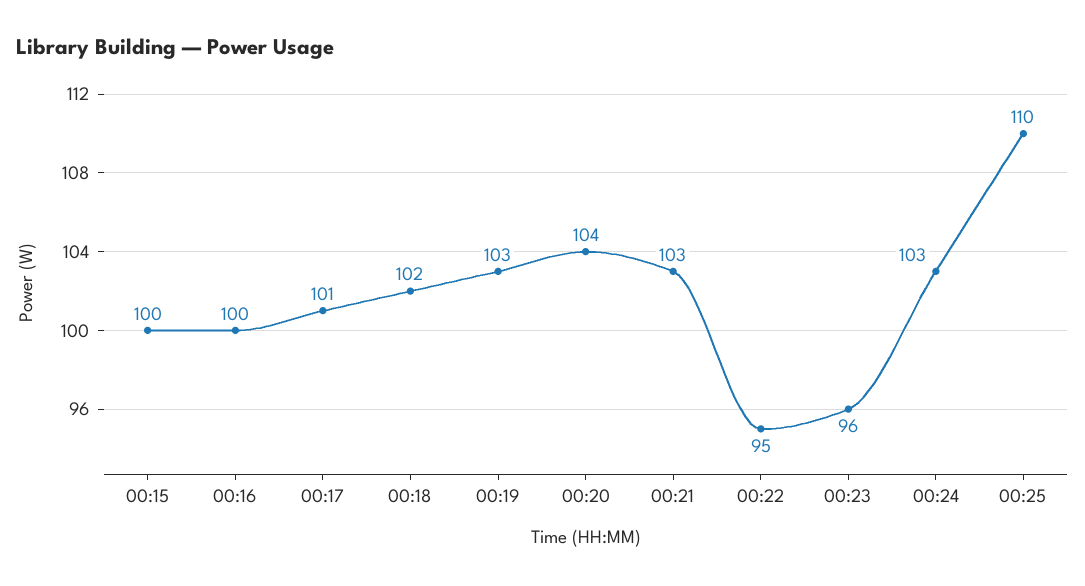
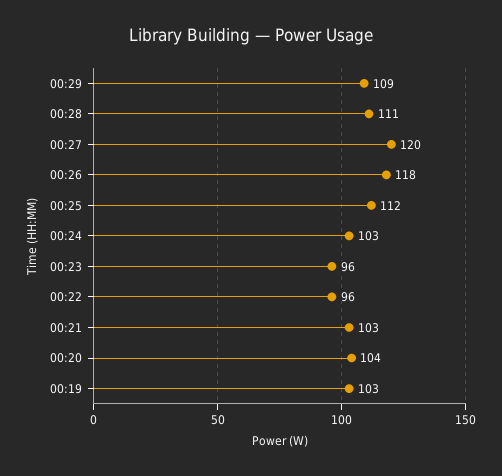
00:15: 100 -> none
00:16: 100 -> none
00:17: 101 -> none
00:18: 102 -> none
00:22: 95 -> 96
00:25: 110 -> 112
00:29: none -> 109
00:28: none -> 111
00:27: none -> 120
00:26: none -> 118

